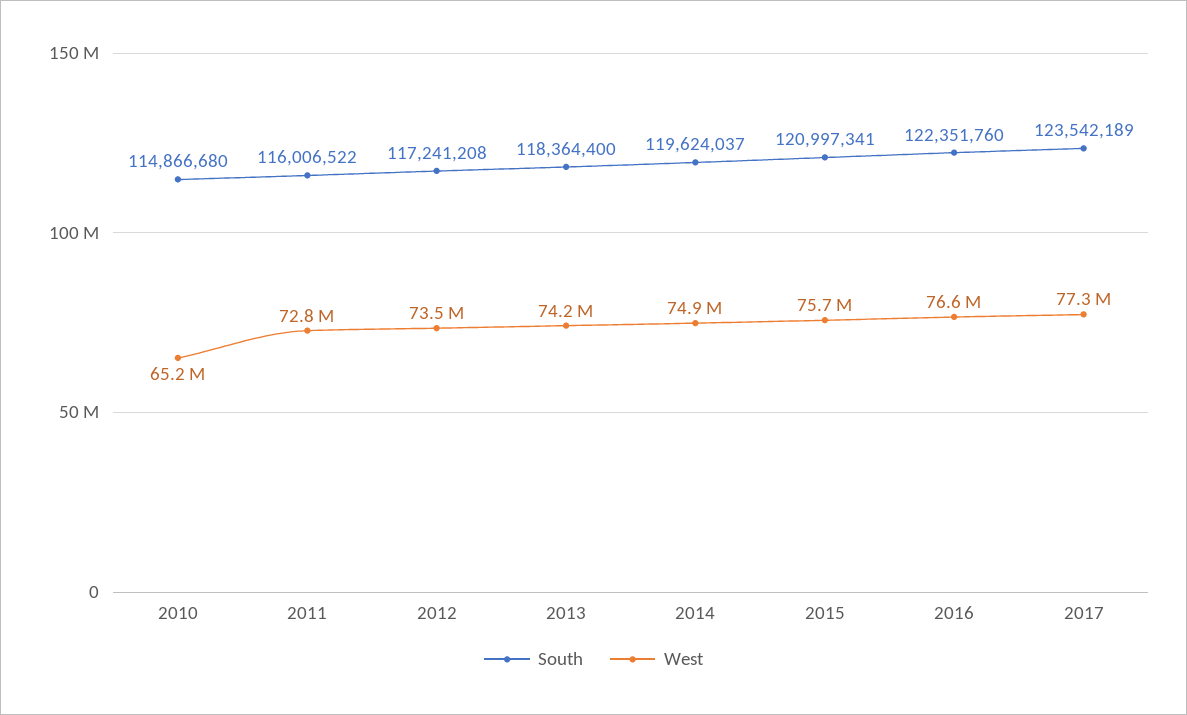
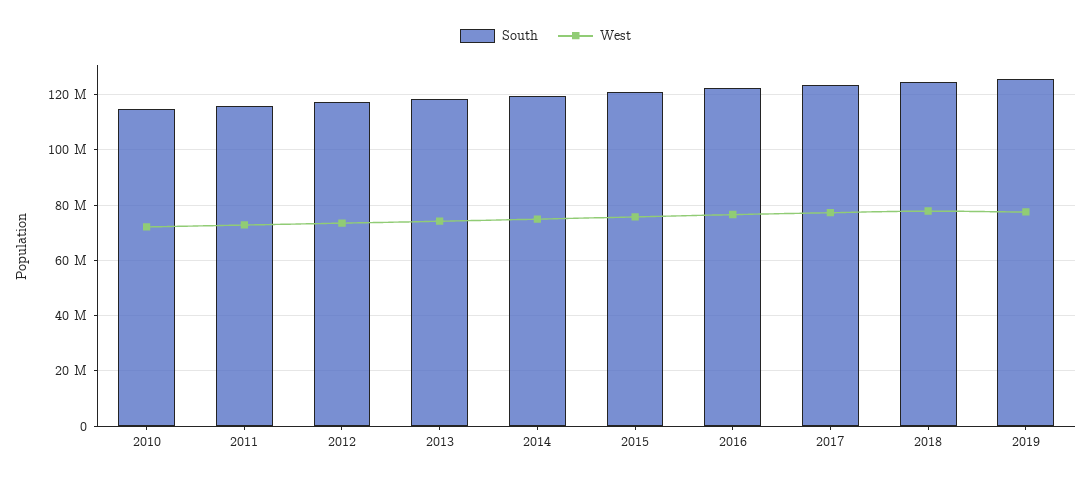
West, 2010: 65200000 -> 72500000
South, 2018: none -> 125000000
West, 2018: none -> 77500000
South, 2019: none -> 125000000
West, 2019: none -> 77500000

